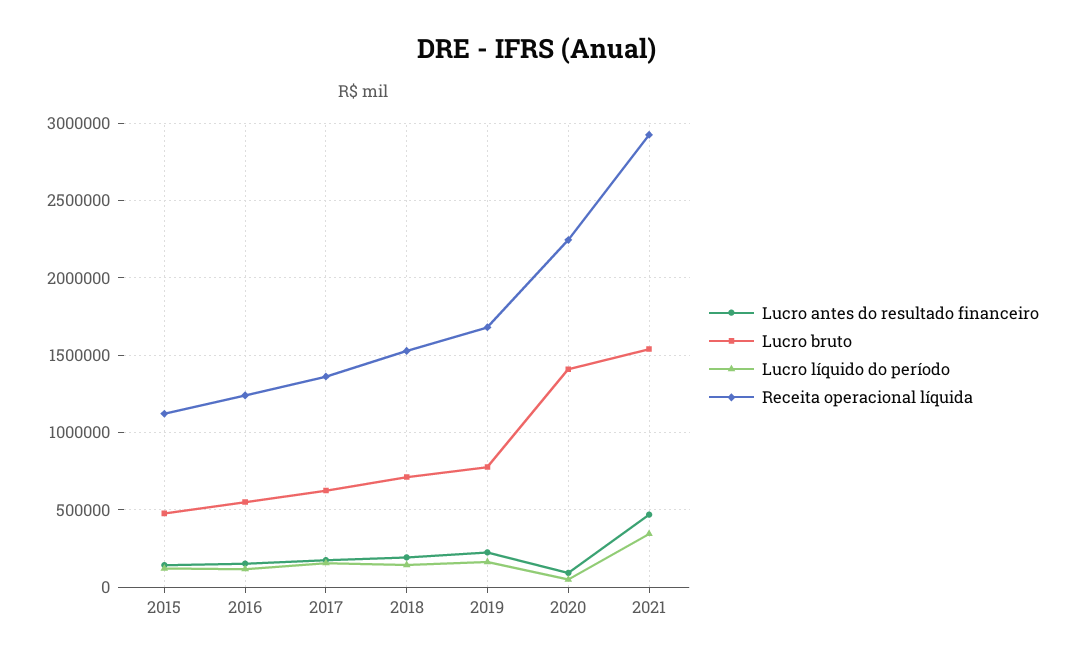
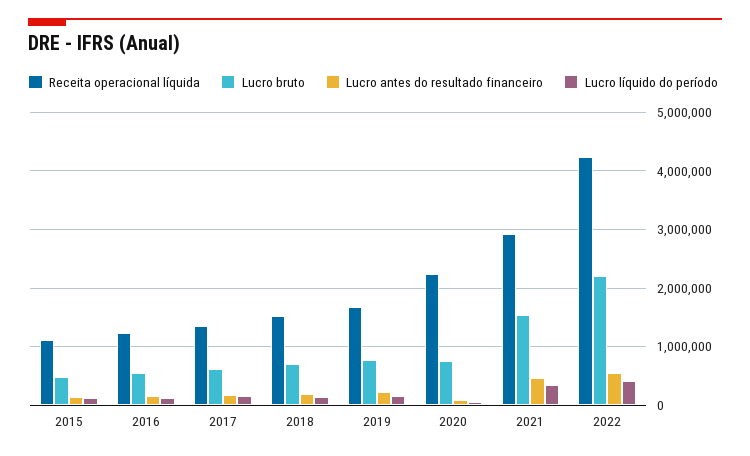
Lucro bruto, 2020: 1400000 -> 800000
Receita operacional líquida, 2022: none -> 4200000
Lucro bruto, 2022: none -> 2200000
Lucro antes do resultado financeiro, 2022: none -> 600000
Lucro líquido do período, 2022: none -> 400000

